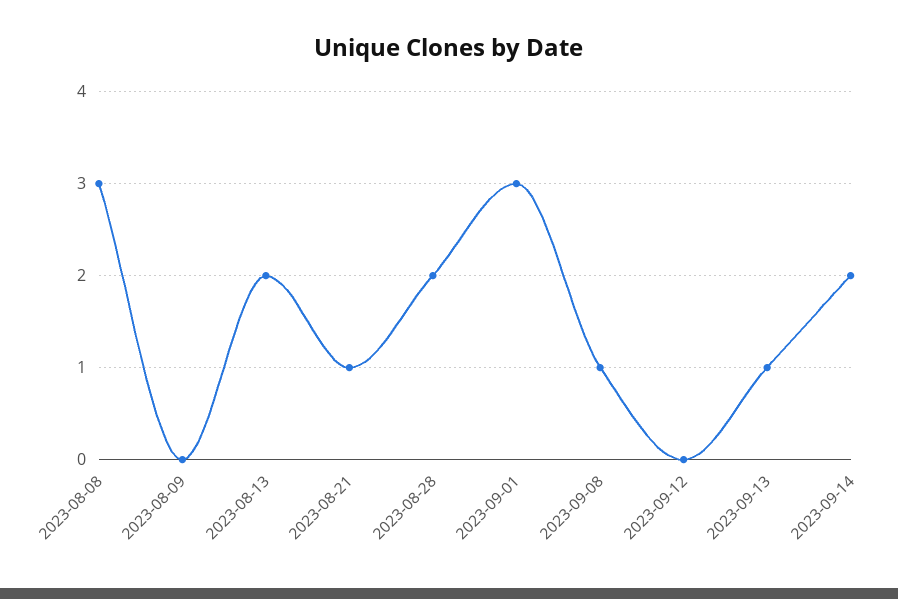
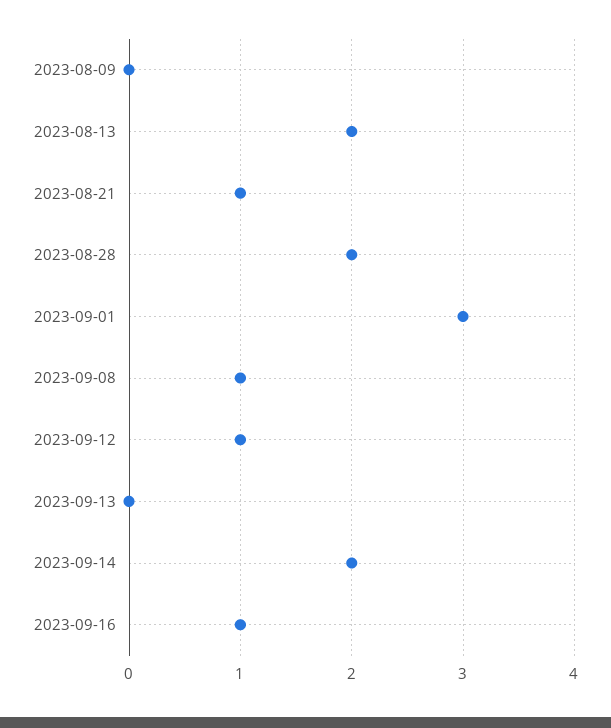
2023-08-08: 3 -> none
2023-09-12: 0 -> 1
2023-09-13: 1 -> 0
2023-09-16: none -> 1

